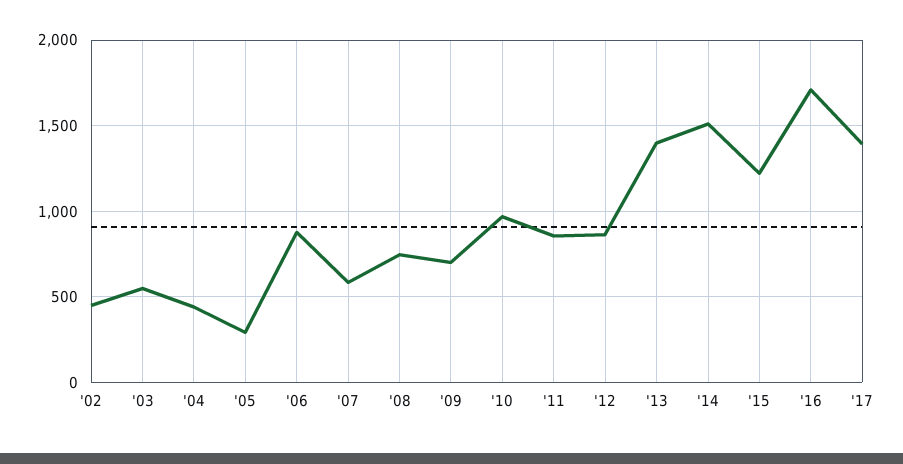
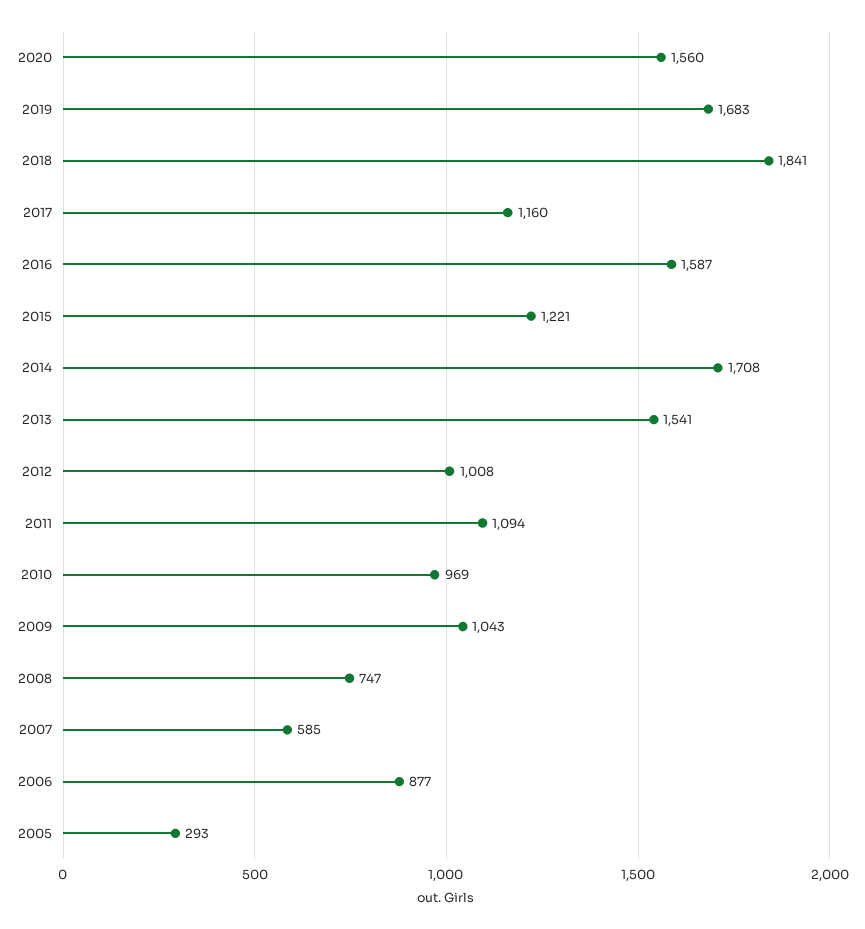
'02: 450 -> none
'03: 550 -> none
'04: 450 -> none
'09: 700 -> 1043
'11: 850 -> 1094
'12: 850 -> 1008
'13: 1400 -> 1541
'14: 1500 -> 1708
'16: 1700 -> 1587
'17: 1400 -> 1160
2020: none -> 1560
2019: none -> 1683
2018: none -> 1841

